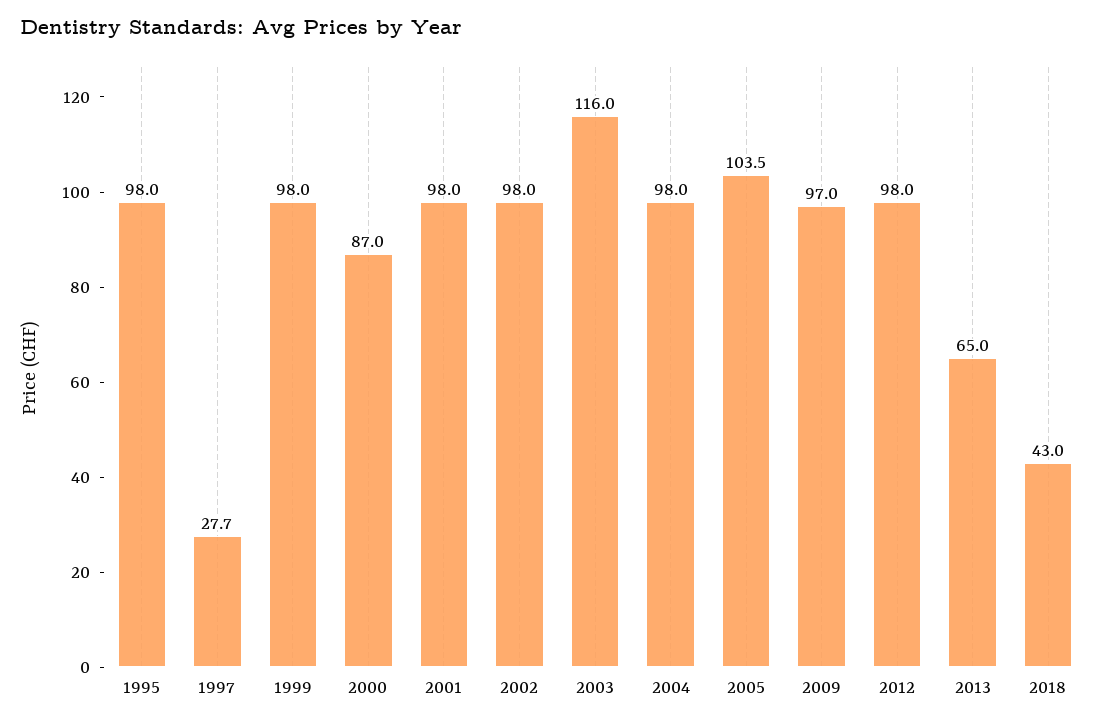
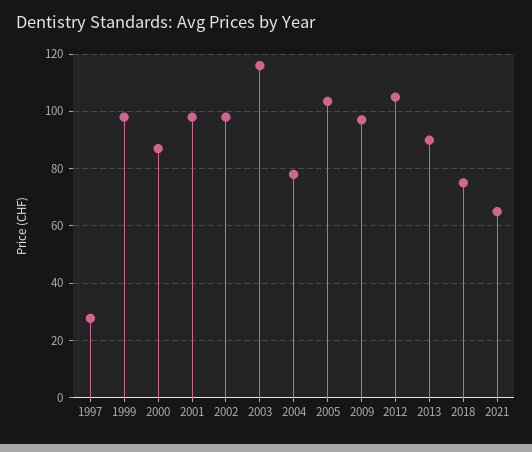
1995: 98 -> none
2004: 98 -> 77.5
2012: 98 -> 105
2013: 65 -> 90
2018: 43 -> 75
2021: none -> 65

